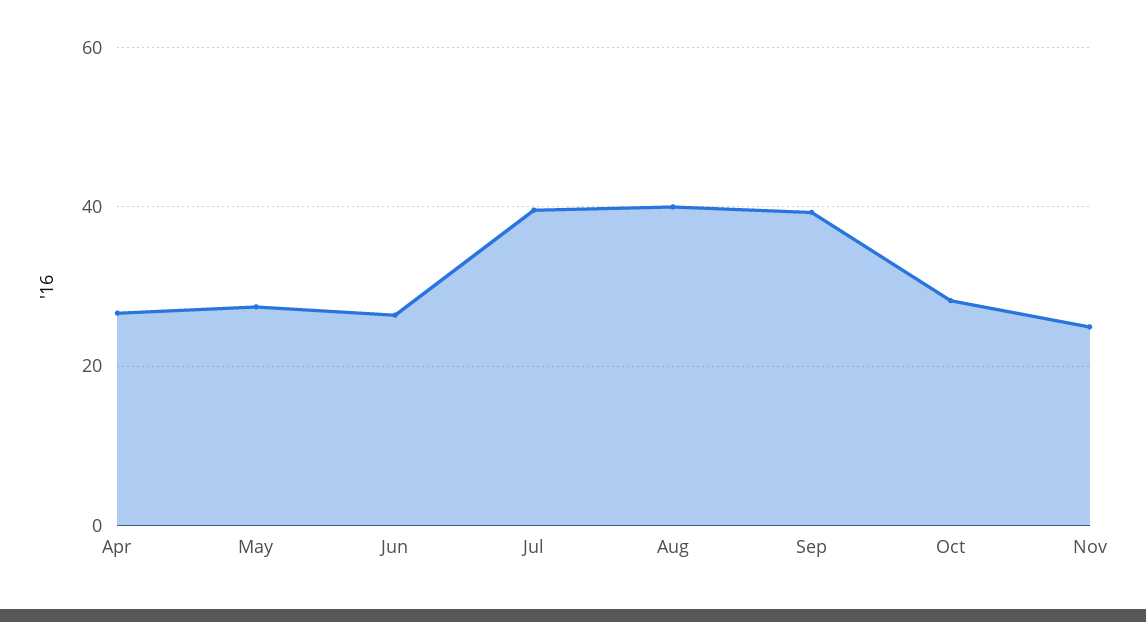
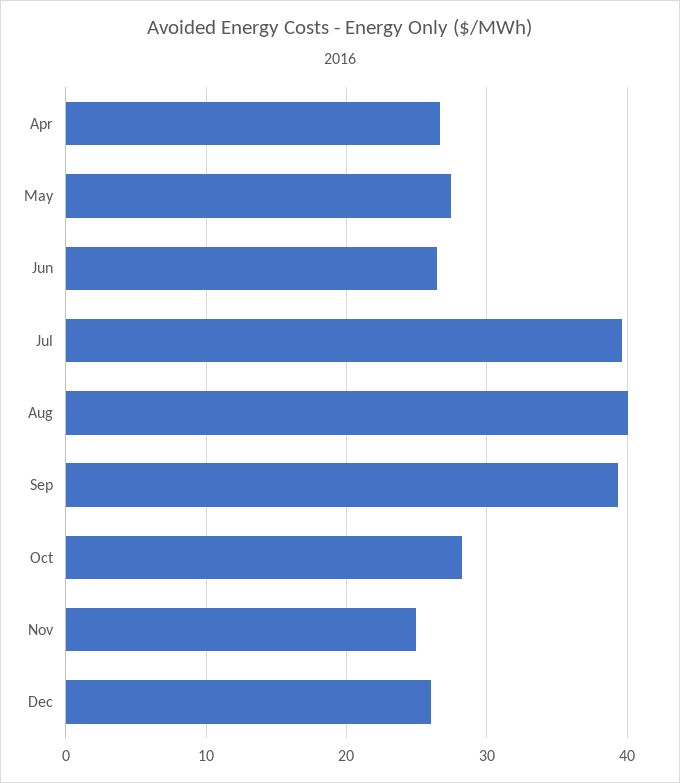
Dec: none -> 26

